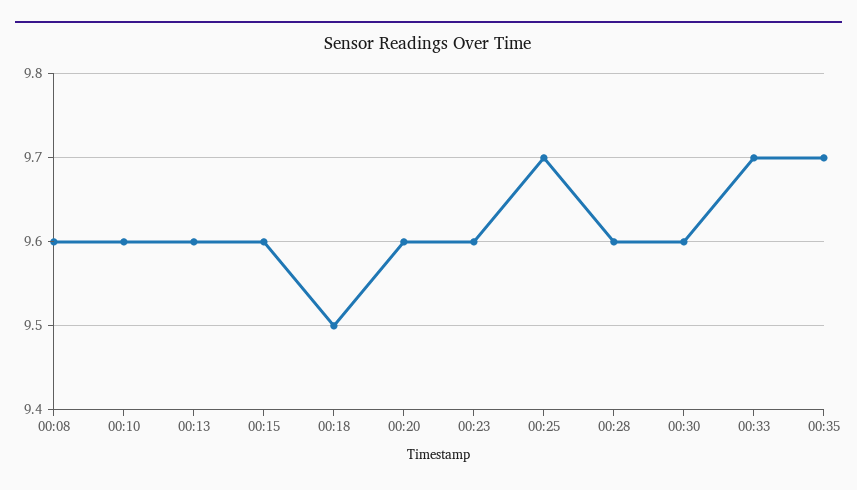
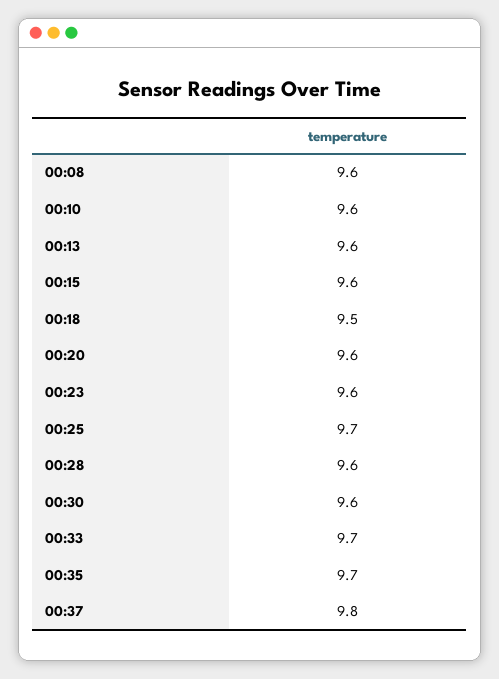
00:37: none -> 9.8

